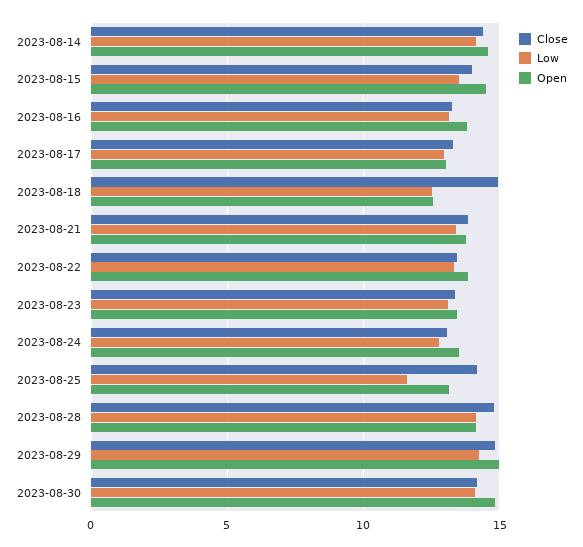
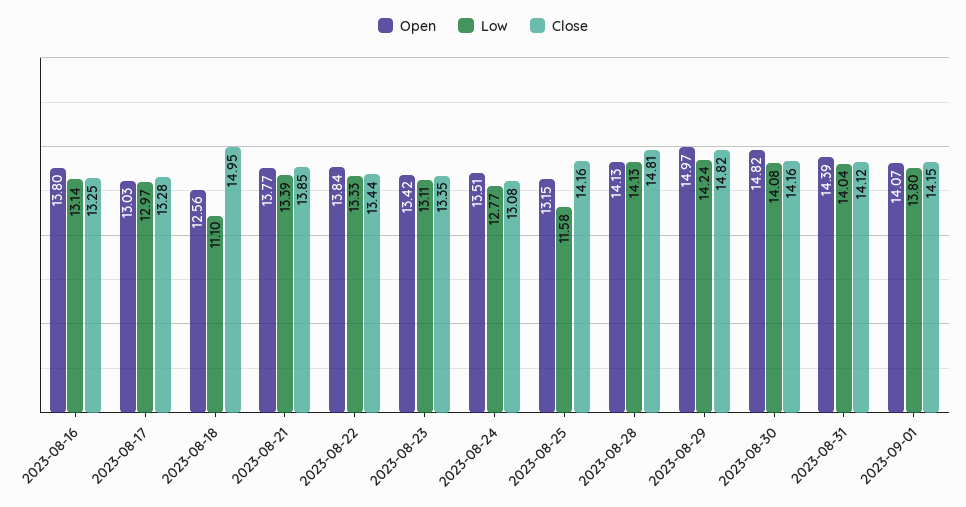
Close, 2023-08-14: 14.5 -> none
Low, 2023-08-14: 14 -> none
Open, 2023-08-14: 14.5 -> none
Close, 2023-08-15: 14 -> none
Low, 2023-08-15: 13.5 -> none
Open, 2023-08-15: 14.5 -> none
Low, 2023-08-18: 12.5 -> 11.1
Open, 2023-08-31: none -> 14.39
Low, 2023-08-31: none -> 14.04
Close, 2023-08-31: none -> 14.12
Open, 2023-09-01: none -> 14.07
Low, 2023-09-01: none -> 13.8
Close, 2023-09-01: none -> 14.15

